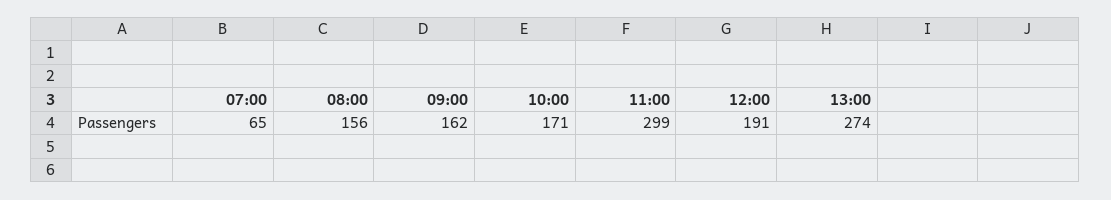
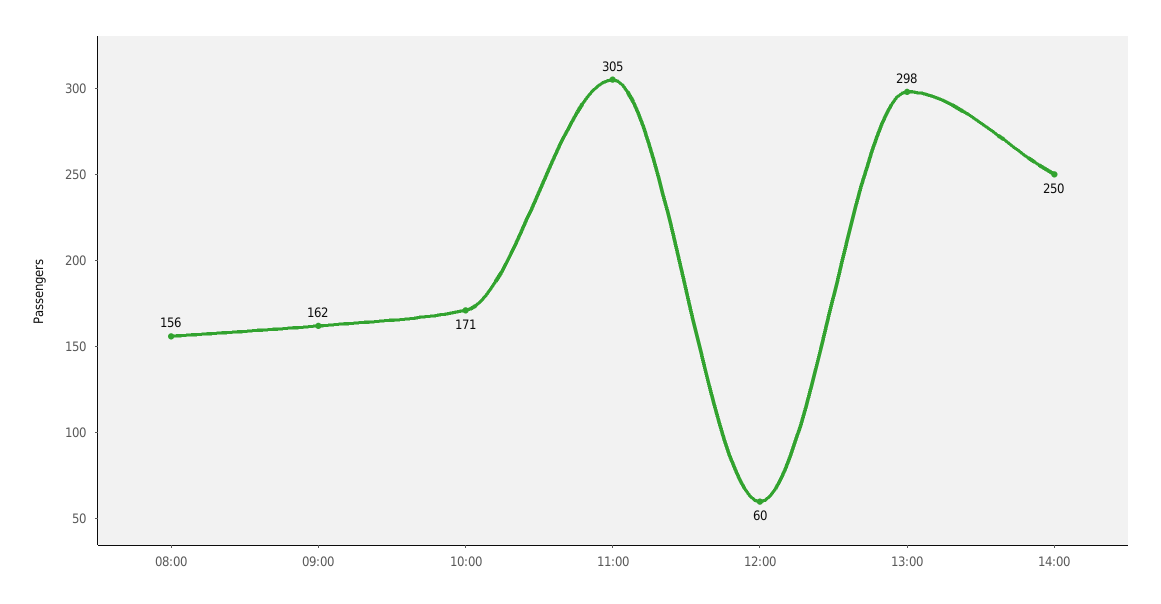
07:00: 65 -> none
11:00: 299 -> 305
12:00: 191 -> 60
13:00: 274 -> 298
14:00: none -> 250

